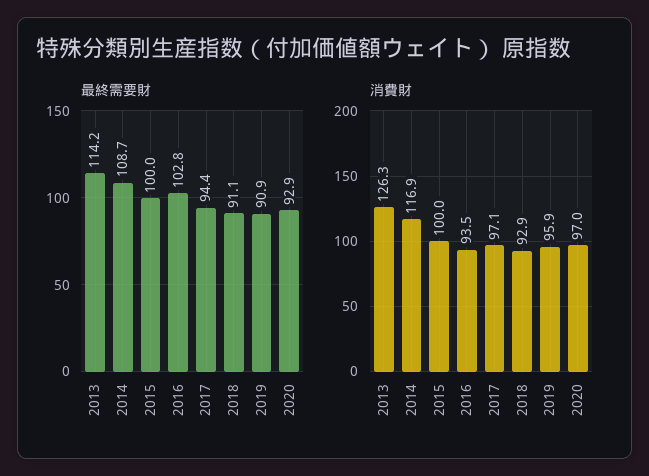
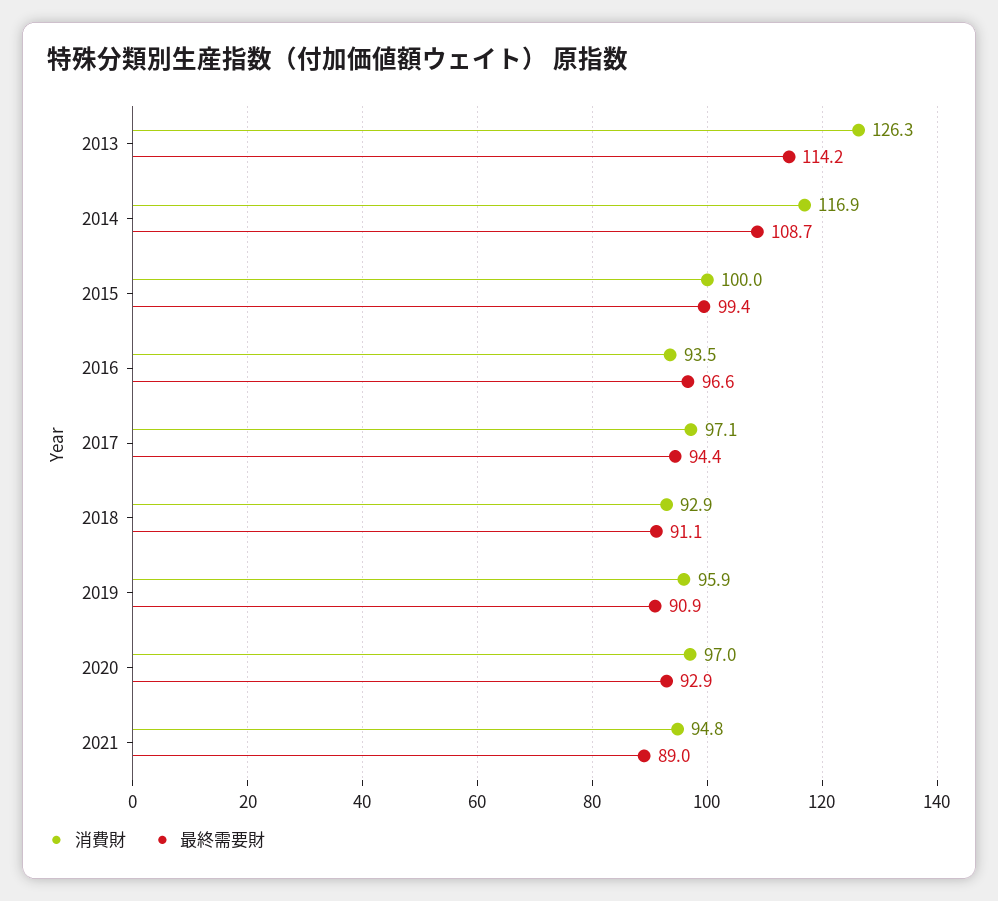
最終需要財, 2015: 100 -> 99.4
最終需要財, 2016: 102.8 -> 96.6
消費財, 2021: none -> 94.8
最終需要財, 2021: none -> 89

